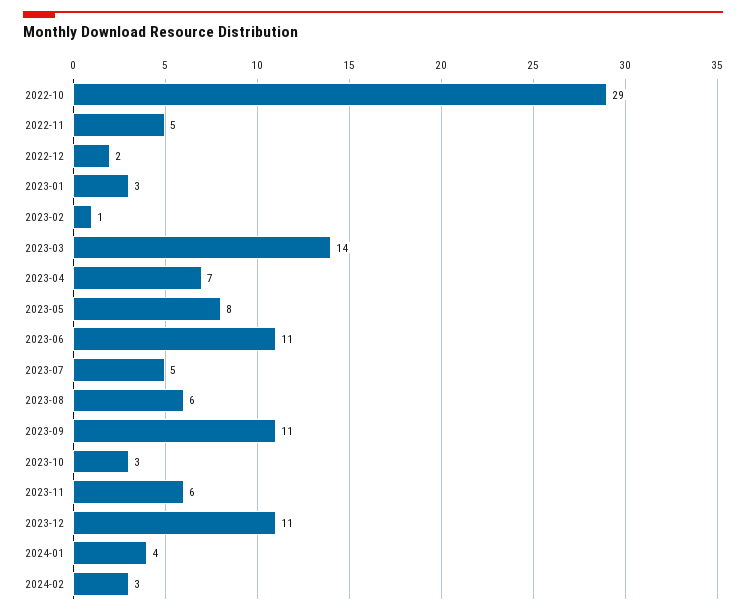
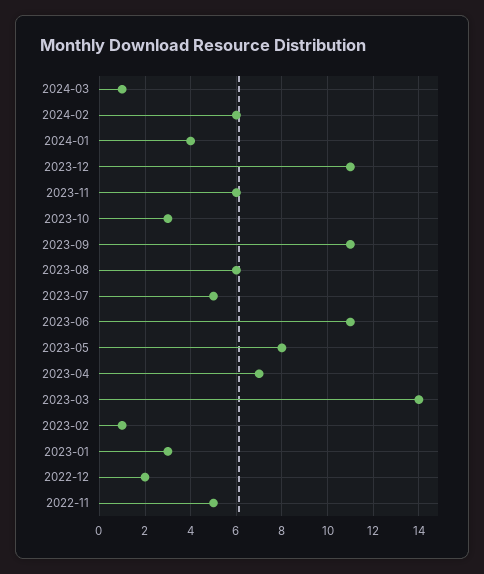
2022-10: 29 -> none
2024-02: 3 -> 6
2024-03: none -> 1

